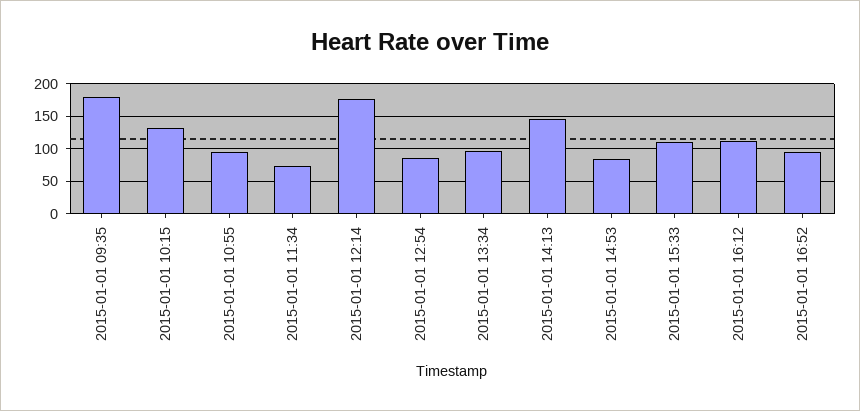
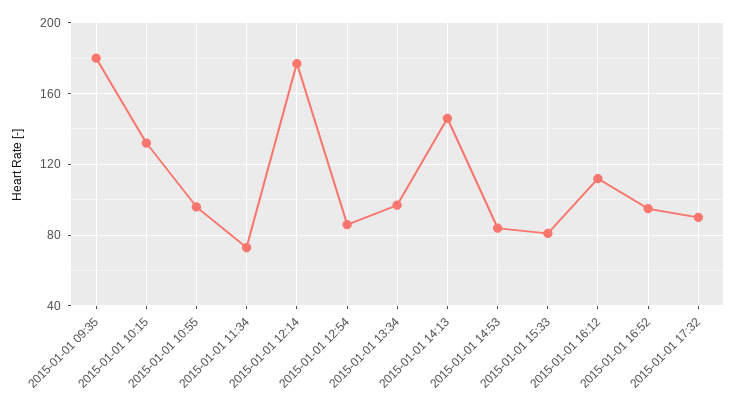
2015-01-01 15:33: 110 -> 80
2015-01-01 17:32: none -> 90

